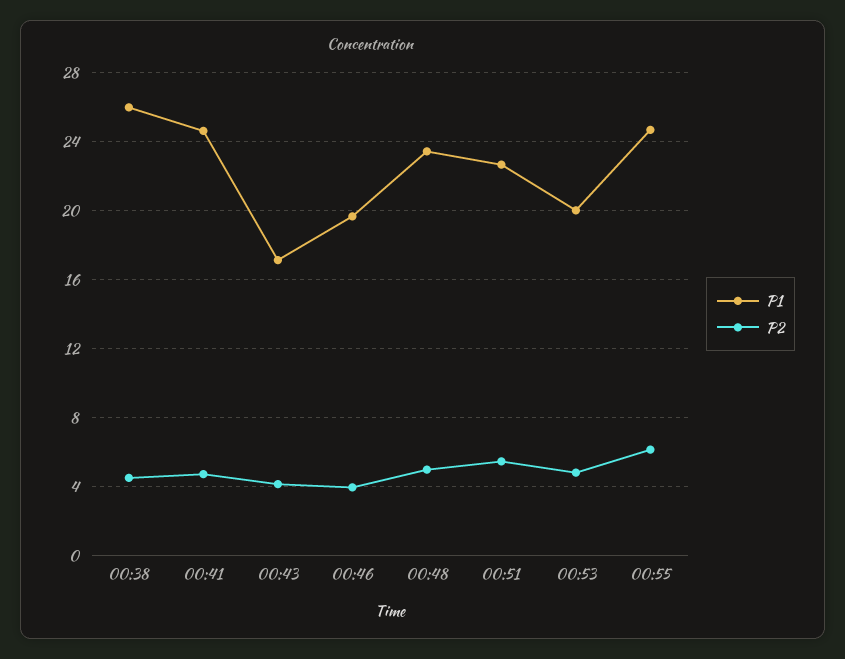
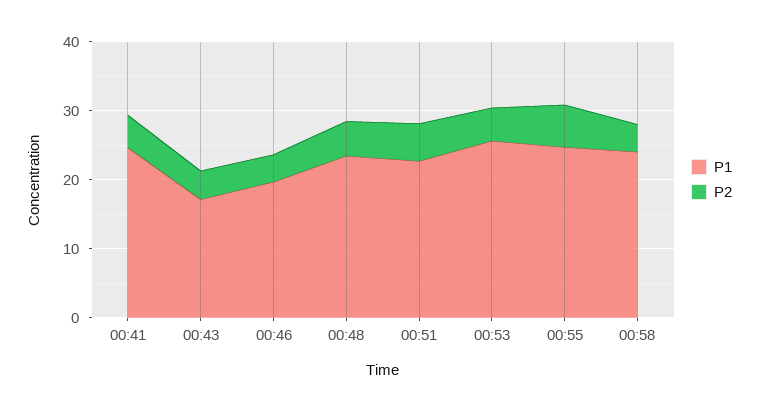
P1, 00:38: 26 -> none
P2, 00:38: 4.5 -> none
P1, 00:53: 20 -> 26
P1, 00:58: none -> 24
P2, 00:58: none -> 4

